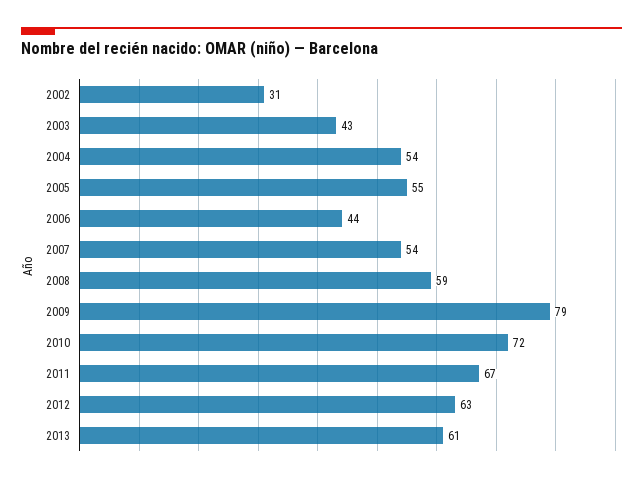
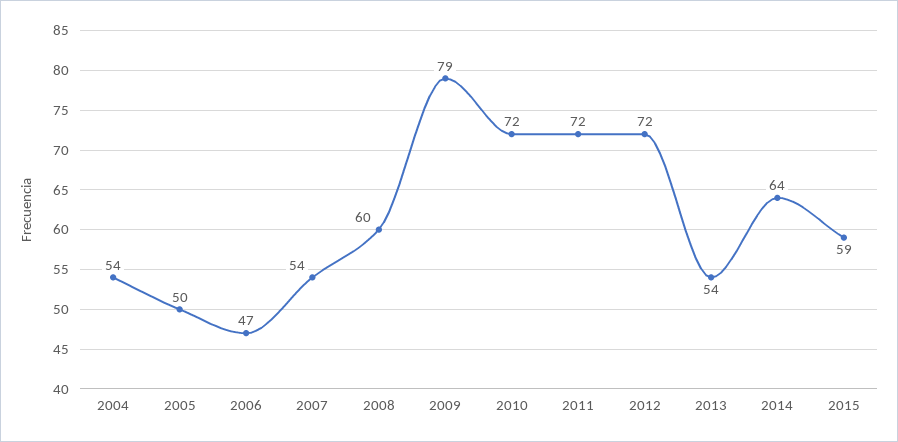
2002: 31 -> none
2003: 43 -> none
2005: 55 -> 50
2006: 44 -> 47
2008: 59 -> 60
2011: 67 -> 72
2012: 63 -> 72
2013: 61 -> 54
2014: none -> 64
2015: none -> 59

